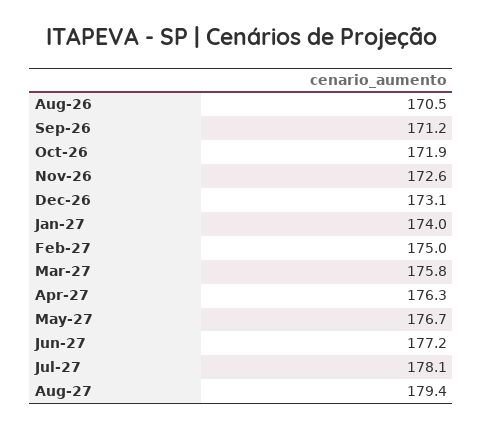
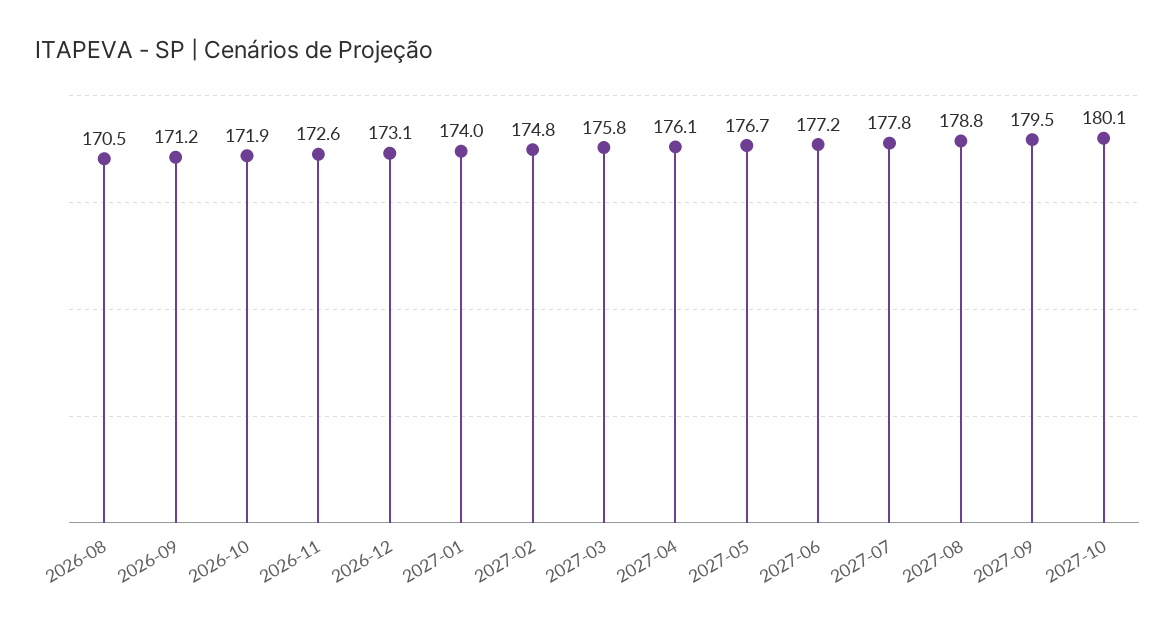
Feb-27: 175 -> 174.8
Apr-27: 176.3 -> 176.1
Jul-27: 178.1 -> 177.8
Aug-27: 179.4 -> 178.8
2027-09: none -> 179.5
2027-10: none -> 180.1

